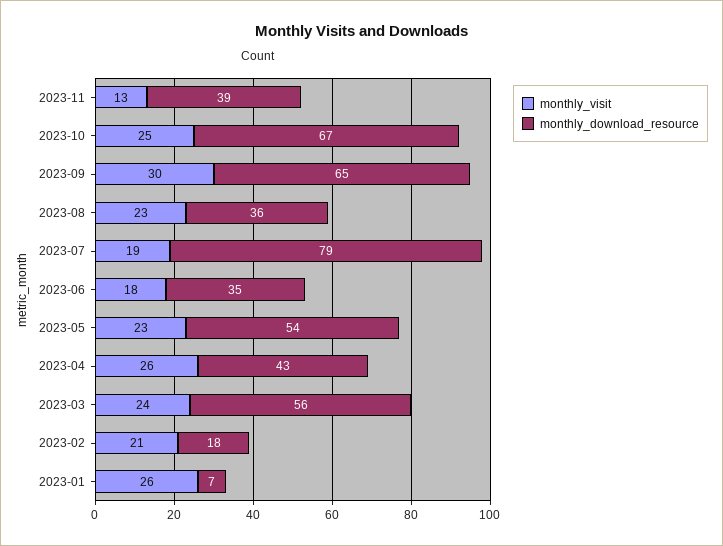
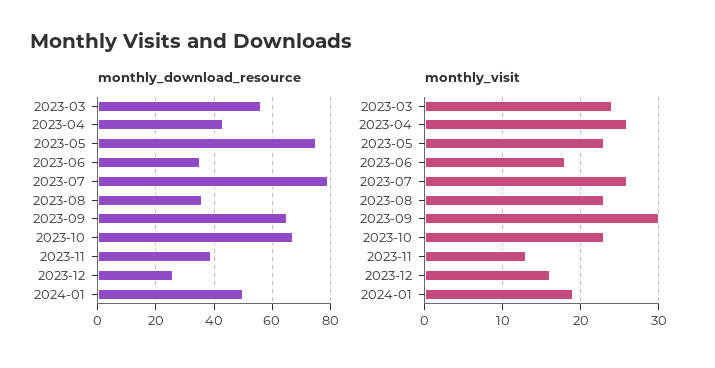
monthly_visit, 2023-10: 25 -> 23
monthly_visit, 2023-07: 19 -> 26
monthly_download_resource, 2023-05: 54 -> 75
monthly_visit, 2023-02: 21 -> none
monthly_download_resource, 2023-02: 18 -> none
monthly_visit, 2023-01: 26 -> none
monthly_download_resource, 2023-01: 7 -> none
monthly_download_resource, 2023-12: none -> 25
monthly_download_resource, 2024-01: none -> 50
monthly_visit, 2023-12: none -> 16
monthly_visit, 2024-01: none -> 19

